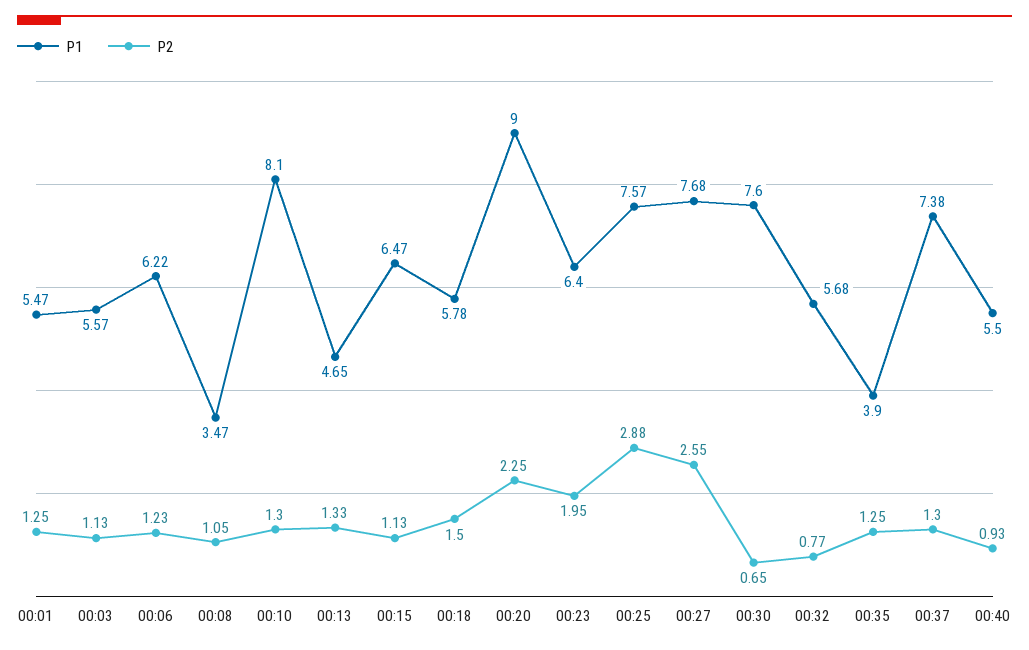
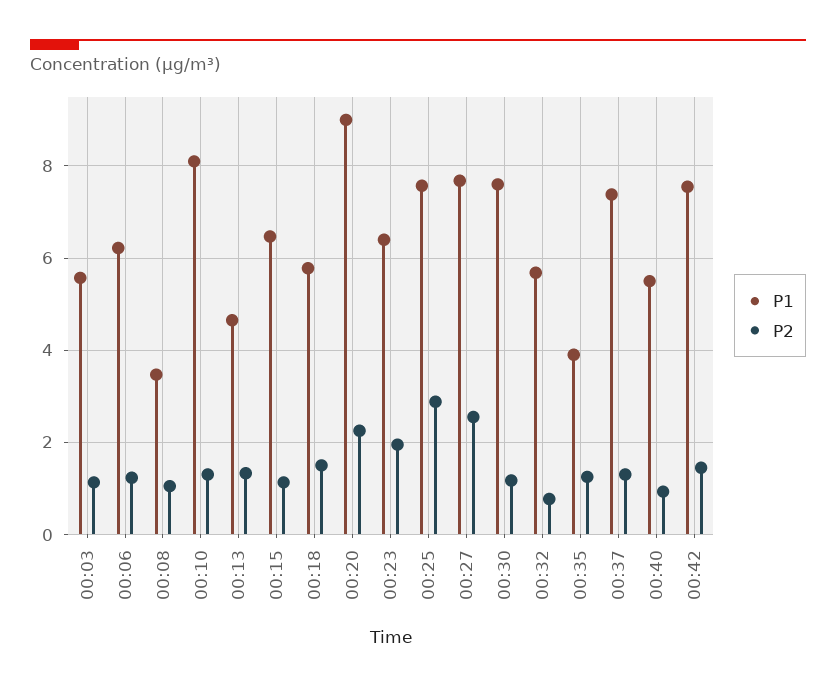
P1, 00:01: 5.47 -> none
P2, 00:01: 1.25 -> none
P2, 00:30: 0.65 -> 1.2
P1, 00:42: none -> 7.6
P2, 00:42: none -> 1.4

